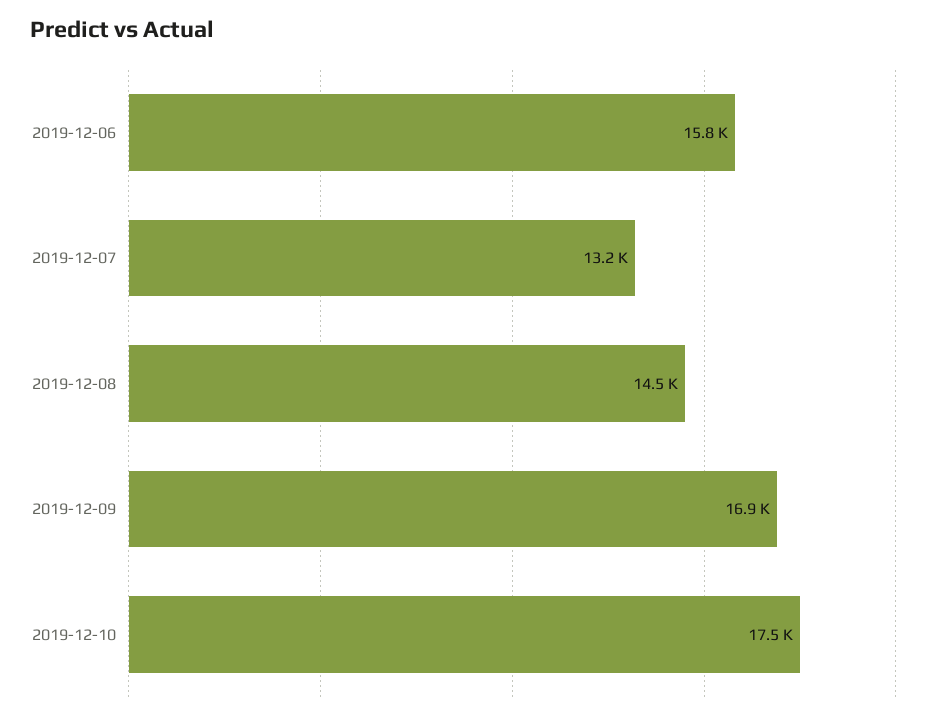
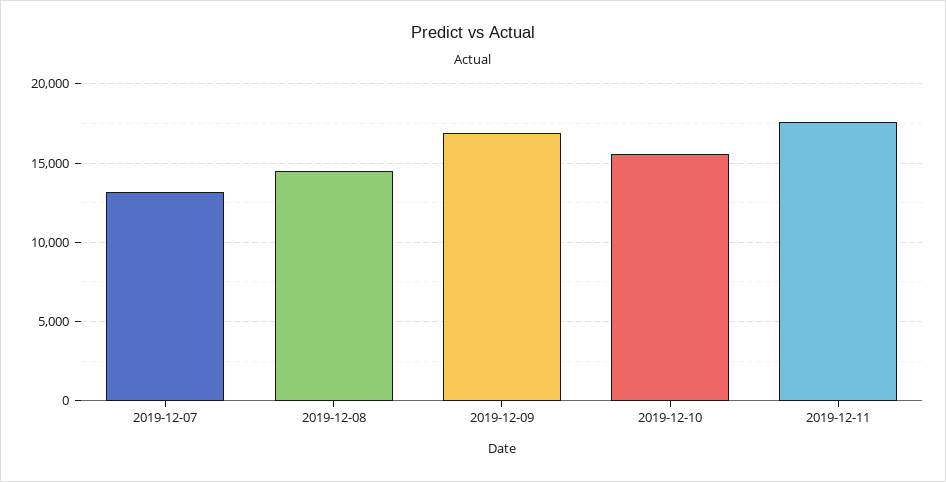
2019-12-06: 15800 -> none
2019-12-10: 17500 -> 15500
2019-12-11: none -> 17500

